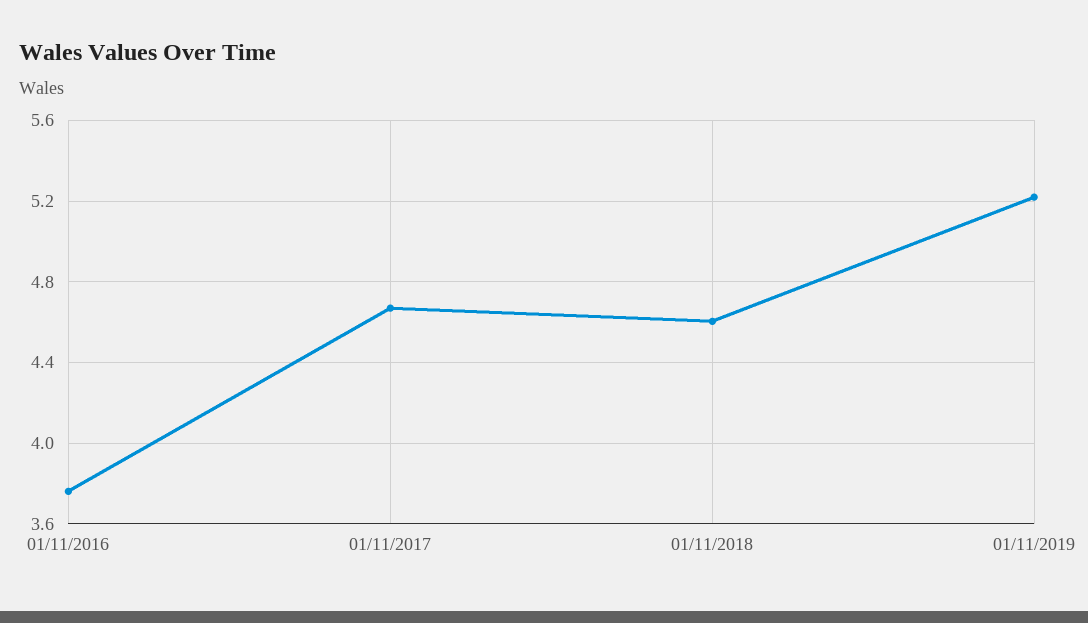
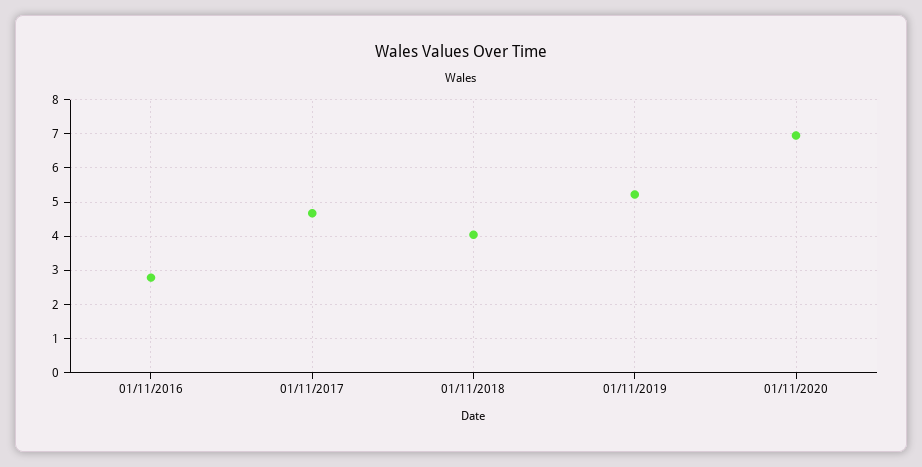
01/11/2016: 3.75 -> 2.8
01/11/2018: 4.6 -> 4
01/11/2020: none -> 7

